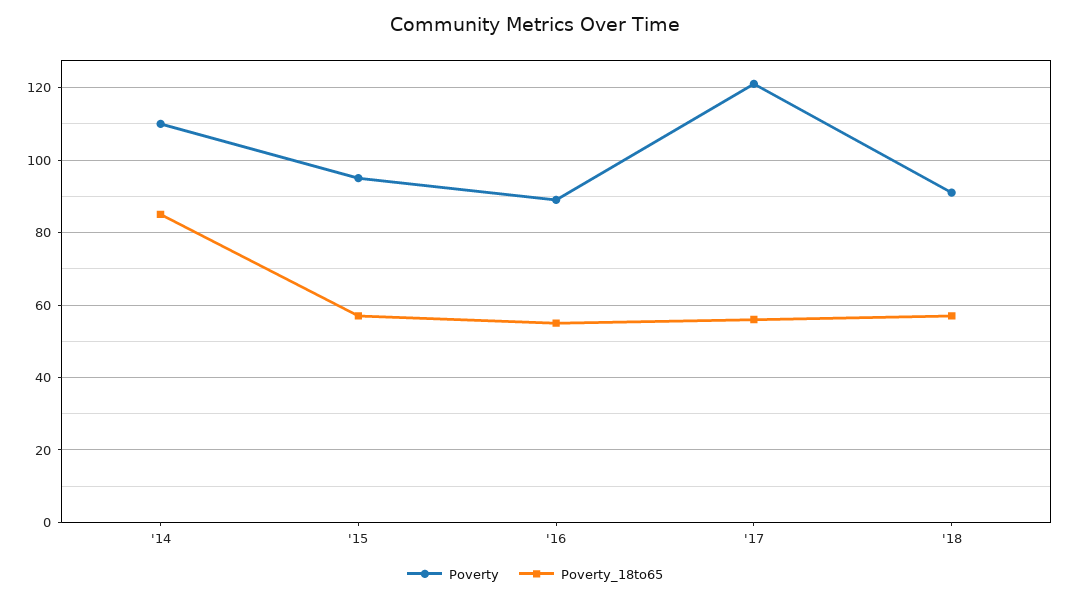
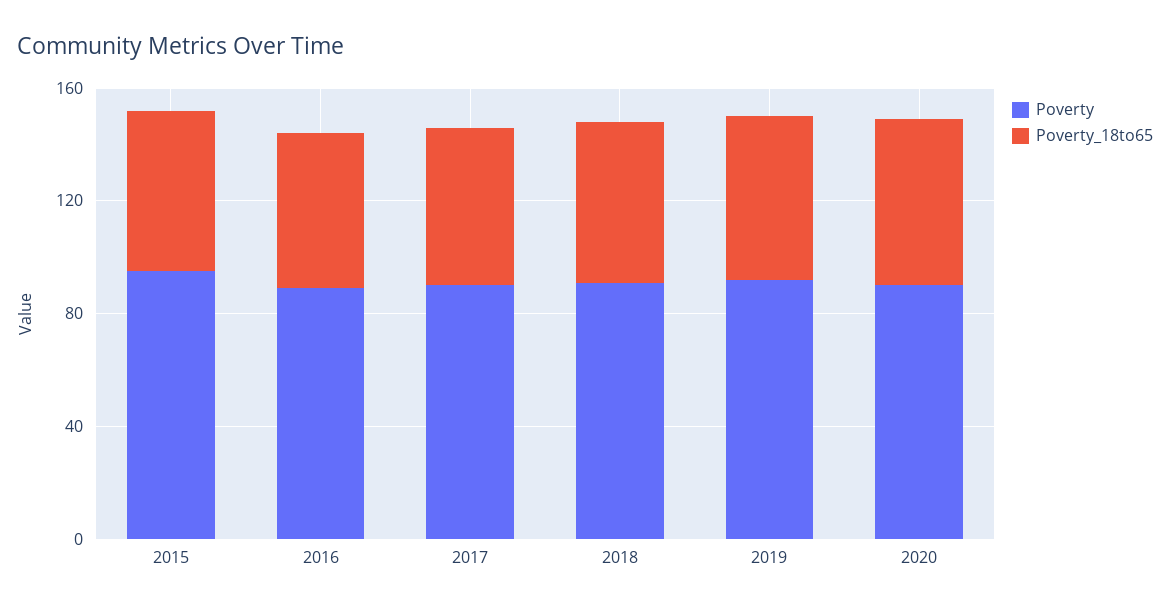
Poverty, '14: 110 -> none
Poverty_18to65, '14: 85 -> none
Poverty, '17: 120 -> 90
Poverty, 2019: none -> 90
Poverty_18to65, 2019: none -> 60
Poverty, 2020: none -> 90
Poverty_18to65, 2020: none -> 60

